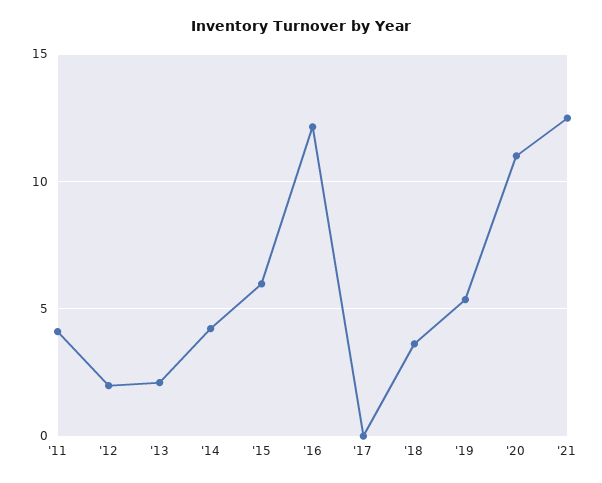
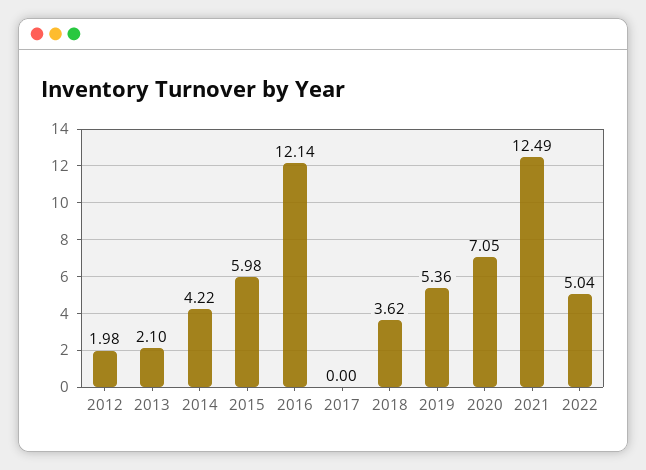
'11: 4 -> none
'20: 11 -> 7.05
2022: none -> 5.04

